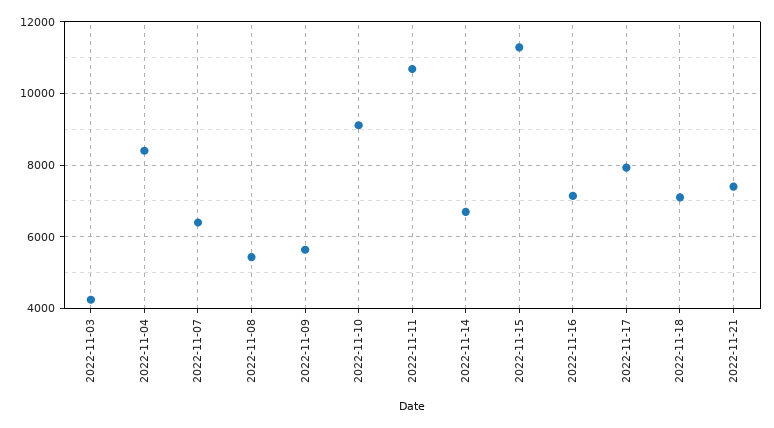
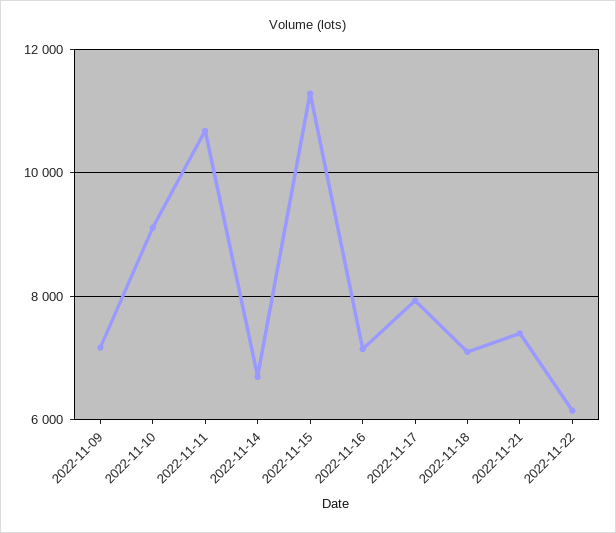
2022-11-03: 4200 -> none
2022-11-04: 8400 -> none
2022-11-07: 6400 -> none
2022-11-08: 5400 -> none
2022-11-09: 5600 -> 7200
2022-11-22: none -> 6200

